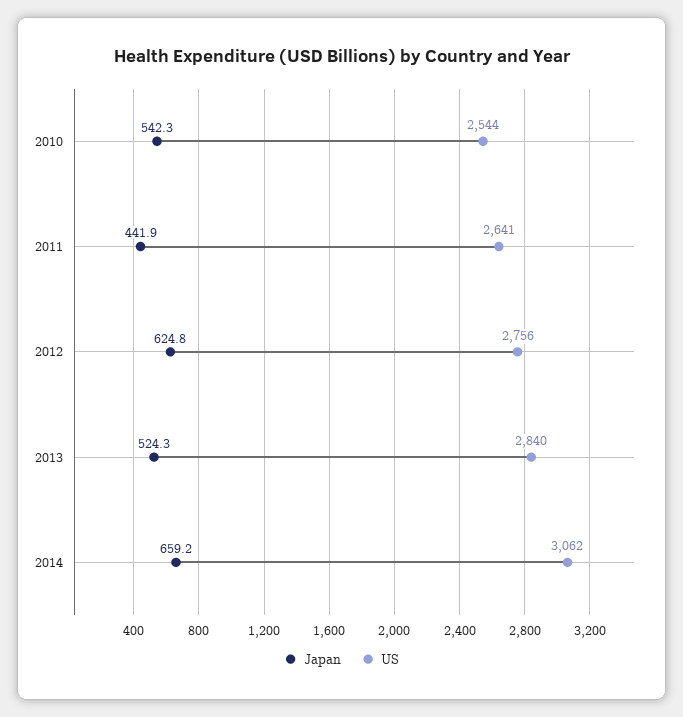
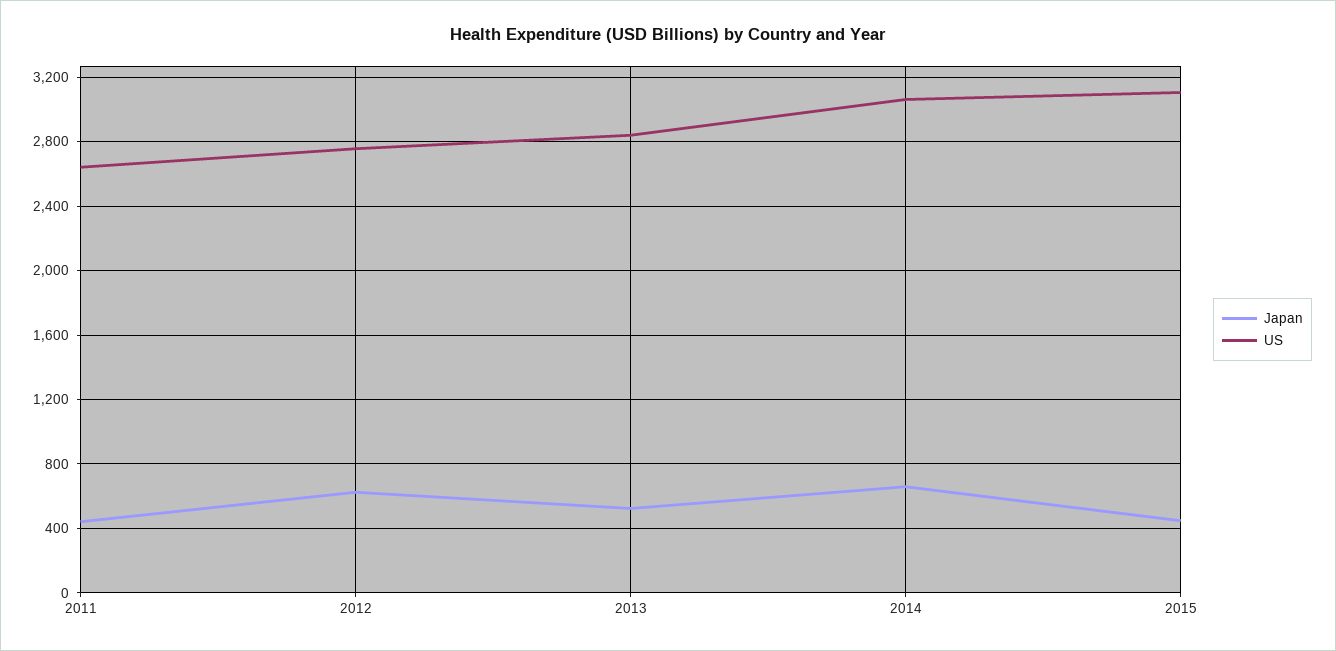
Japan, 2010: 542.3 -> none
US, 2010: 2544 -> none
Japan, 2015: none -> 450
US, 2015: none -> 3100

